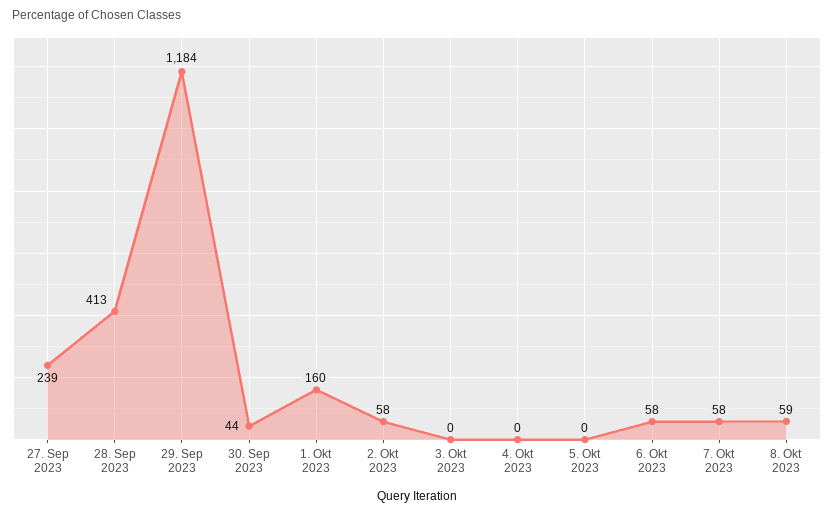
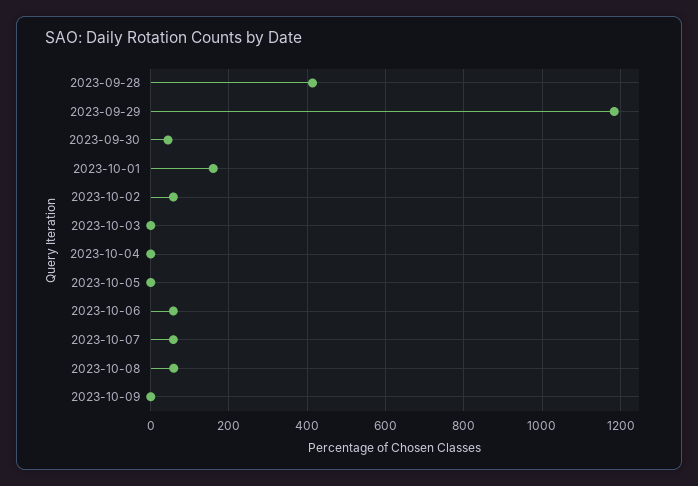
27. Sep 2023: 239 -> none
2023-10-09: none -> 0

